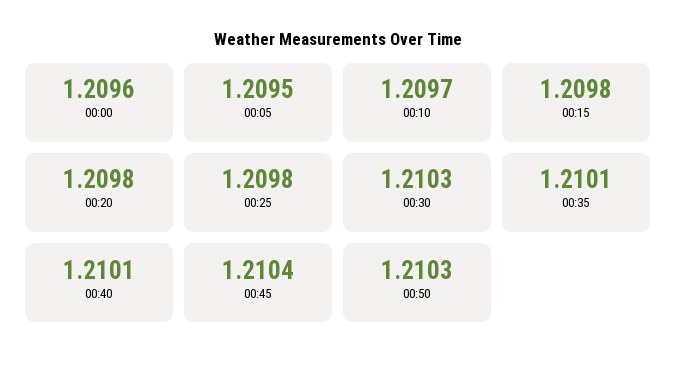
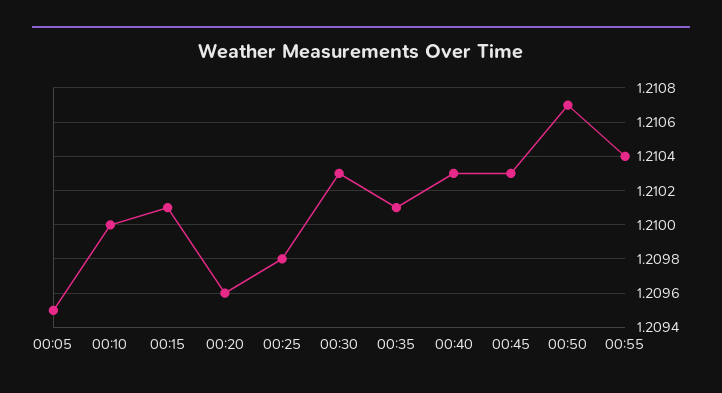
00:00: 1.2096 -> none
00:10: 1.2097 -> 1.21
00:15: 1.2098 -> 1.2101
00:20: 1.2098 -> 1.2096
00:40: 1.2101 -> 1.2103
00:45: 1.2104 -> 1.2103
00:50: 1.2103 -> 1.2107
00:55: none -> 1.2104

